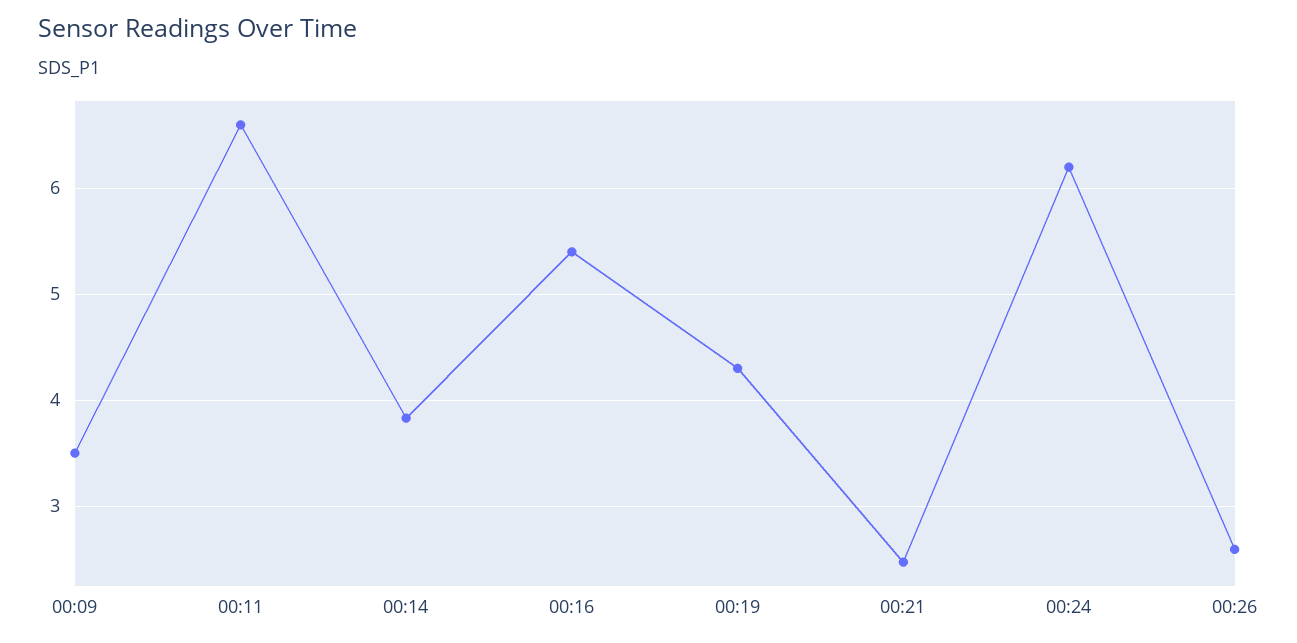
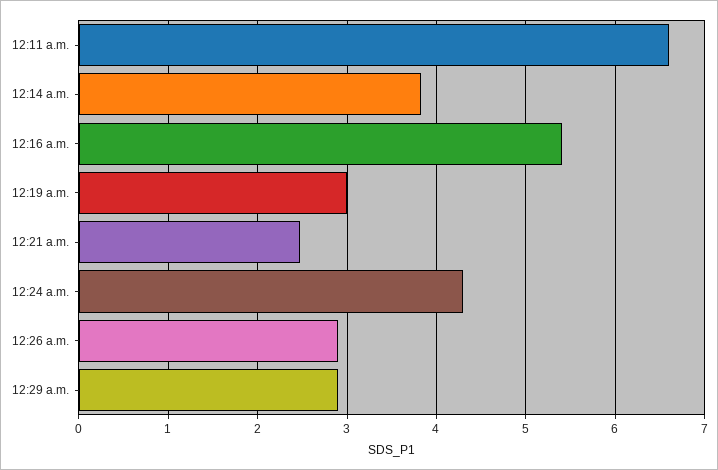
00:09: 3.5 -> none
00:19: 4.3 -> 3
00:24: 6.2 -> 4.3
00:26: 2.6 -> 2.9
12:29 a.m.: none -> 2.9

